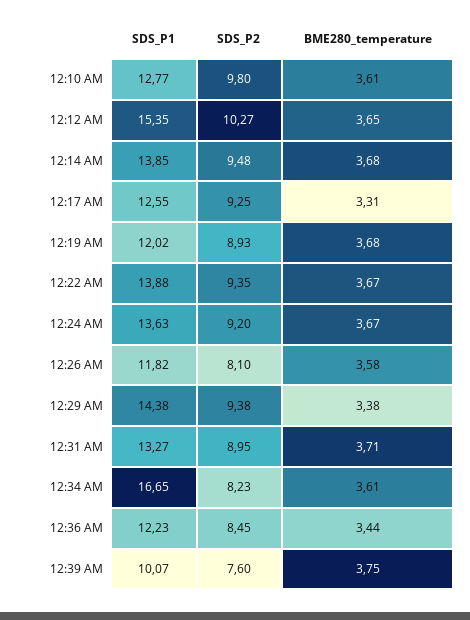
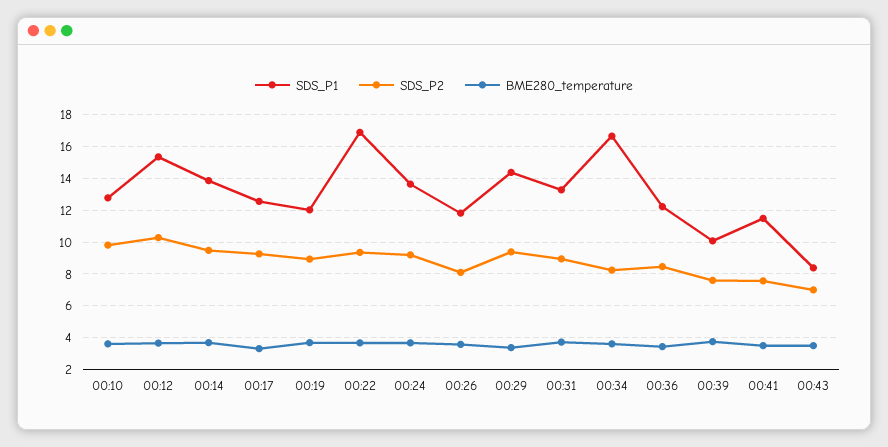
SDS_P1, 12:22 AM: 13.88 -> 17
SDS_P1, 00:41: none -> 11.5
SDS_P2, 00:41: none -> 7.5
BME280_temperature, 00:41: none -> 3.5
SDS_P1, 00:43: none -> 8.5
SDS_P2, 00:43: none -> 7
BME280_temperature, 00:43: none -> 3.5

